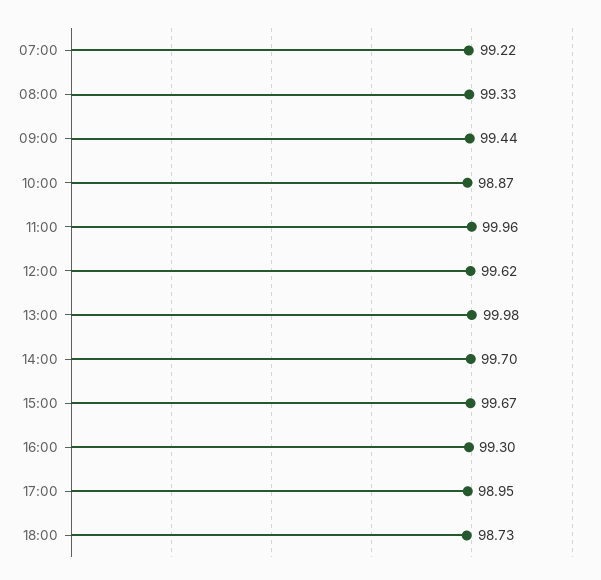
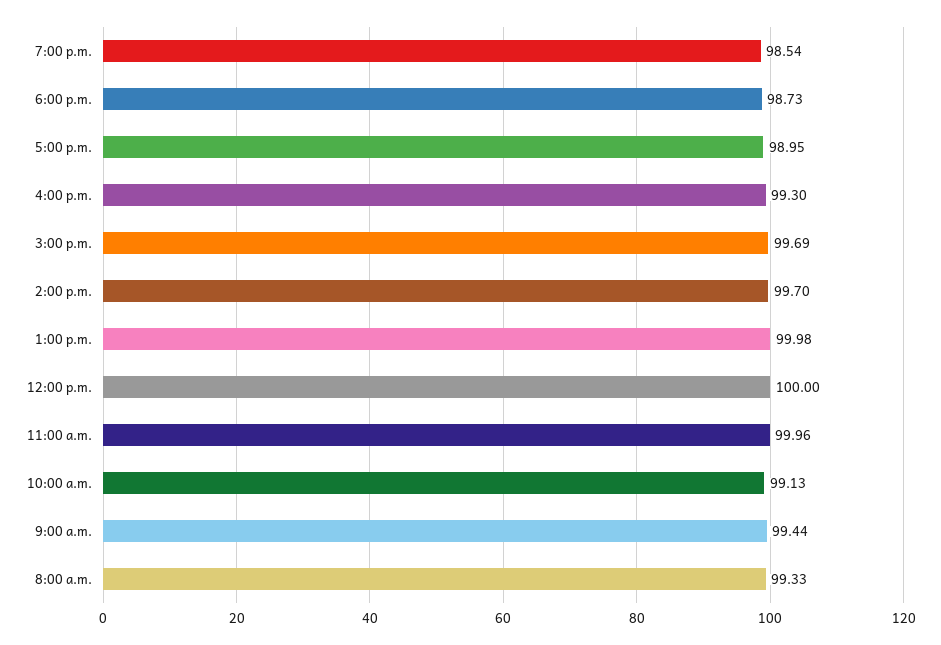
07:00: 99.22 -> none
10:00: 98.87 -> 99.13
12:00: 99.62 -> 100
15:00: 99.67 -> 99.69
7:00 p.m.: none -> 98.54

